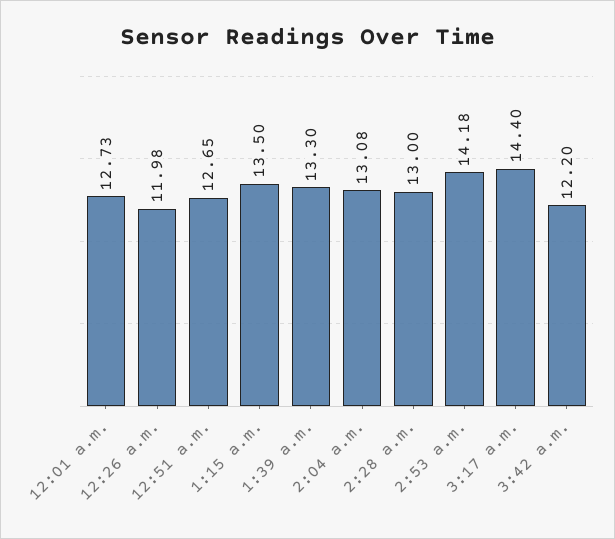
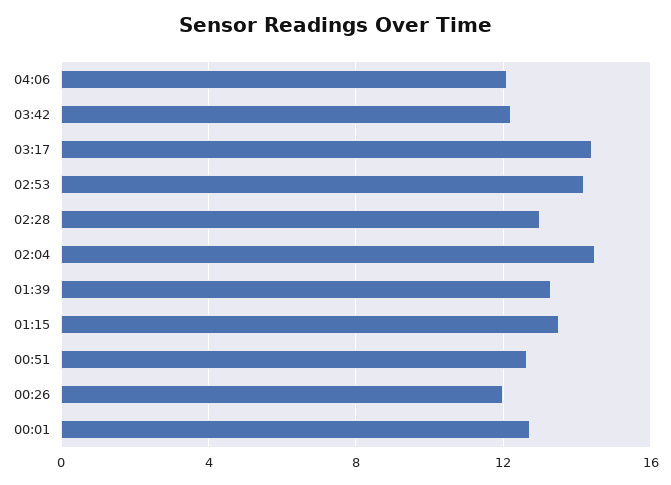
2:04 a.m.: 13.08 -> 14.5
04:06: none -> 12

